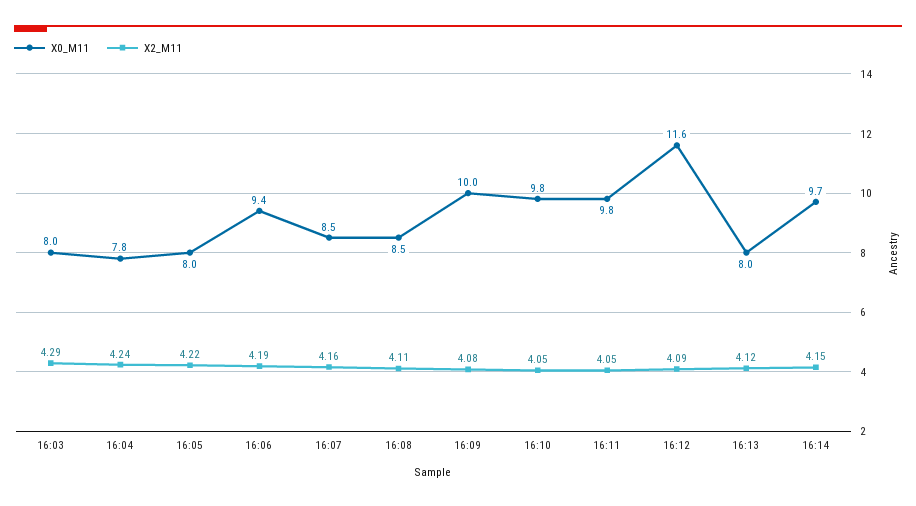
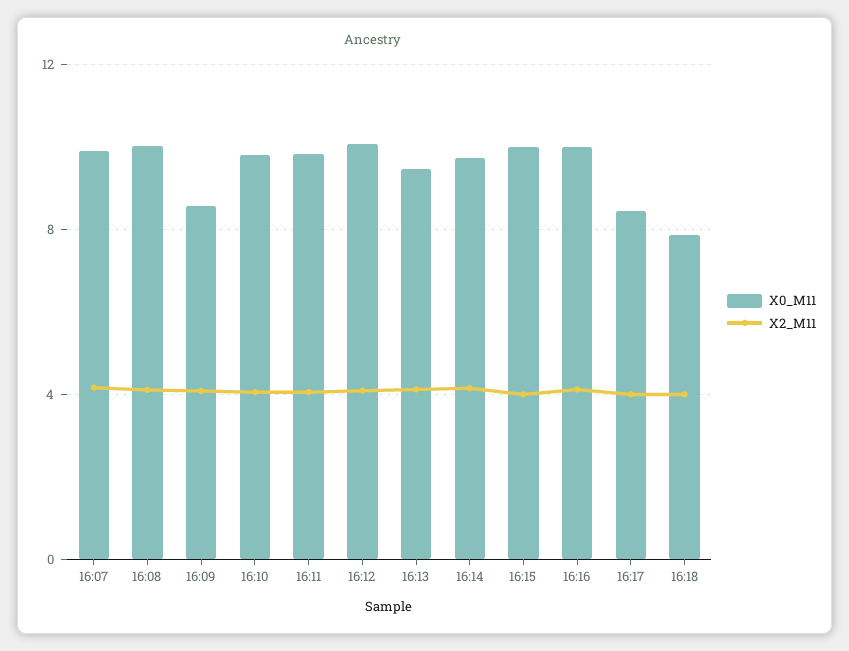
X0_M11, 16:03: 8 -> none
X2_M11, 16:03: 4.29 -> none
X0_M11, 16:04: 7.8 -> none
X2_M11, 16:04: 4.24 -> none
X0_M11, 16:05: 8 -> none
X2_M11, 16:05: 4.22 -> none
X0_M11, 16:06: 9.4 -> none
X2_M11, 16:06: 4.19 -> none
X0_M11, 16:07: 8.5 -> 10
X0_M11, 16:08: 8.5 -> 10
X0_M11, 16:09: 10 -> 8.5
X0_M11, 16:12: 11.6 -> 10
X0_M11, 16:13: 8 -> 9.5
X0_M11, 16:15: none -> 10
X2_M11, 16:15: none -> 4
X0_M11, 16:16: none -> 10
X2_M11, 16:16: none -> 4
X0_M11, 16:17: none -> 8.5
X2_M11, 16:17: none -> 4
X0_M11, 16:18: none -> 8
X2_M11, 16:18: none -> 4

